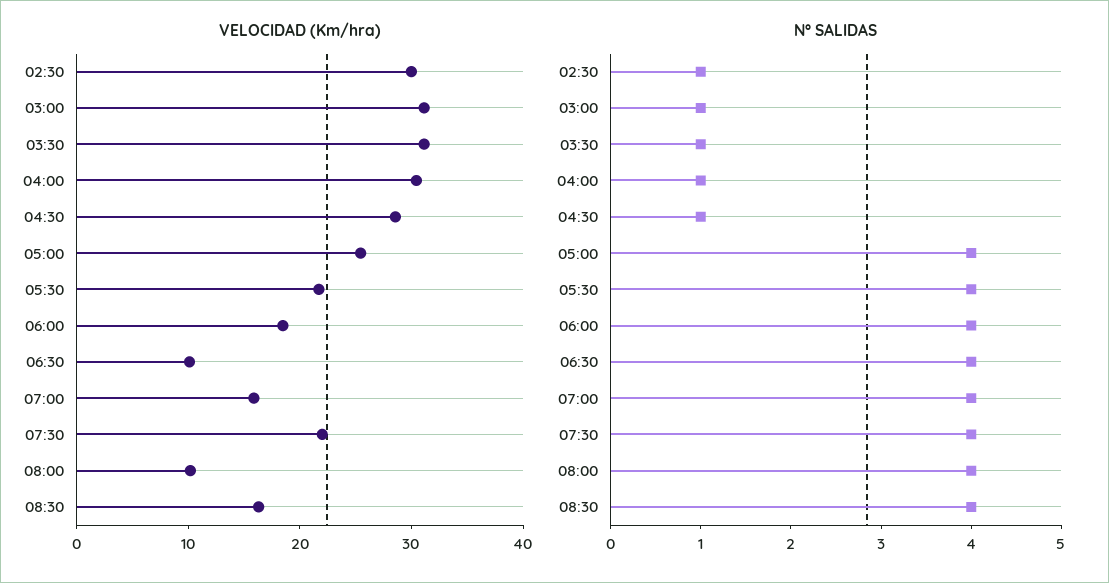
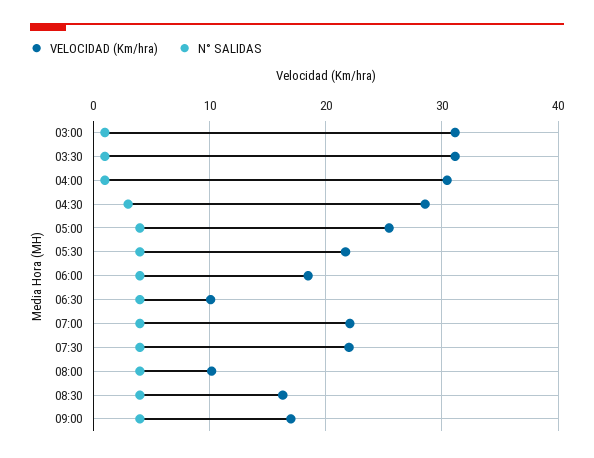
VELOCIDAD (Km/hra), 02:30: 30 -> none
VELOCIDAD (Km/hra), 07:00: 16 -> 22
N° SALIDAS, 02:30: 1 -> none
N° SALIDAS, 04:30: 1 -> 3
VELOCIDAD (Km/hra), 09:00: none -> 17
N° SALIDAS, 09:00: none -> 4

